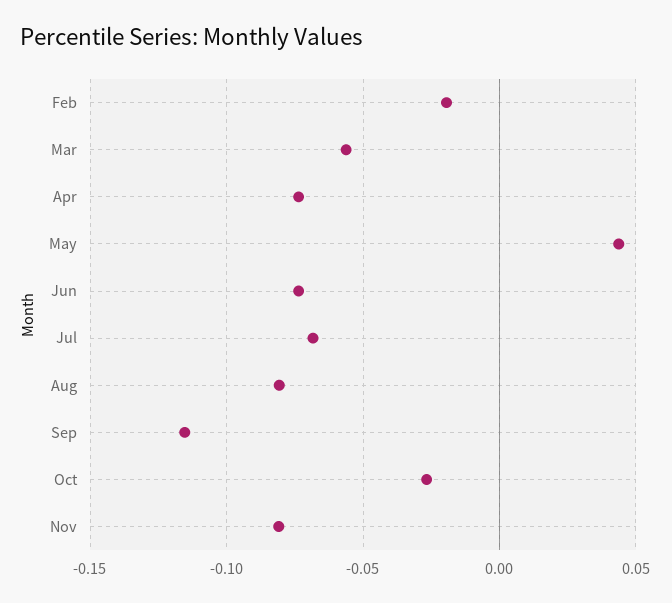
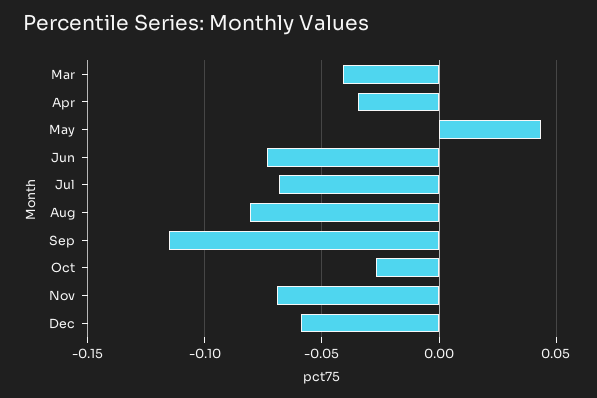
Feb: -0.02 -> none
Mar: -0.055 -> -0.04
Apr: -0.075 -> -0.035
Nov: -0.08 -> -0.07
Dec: none -> -0.06

